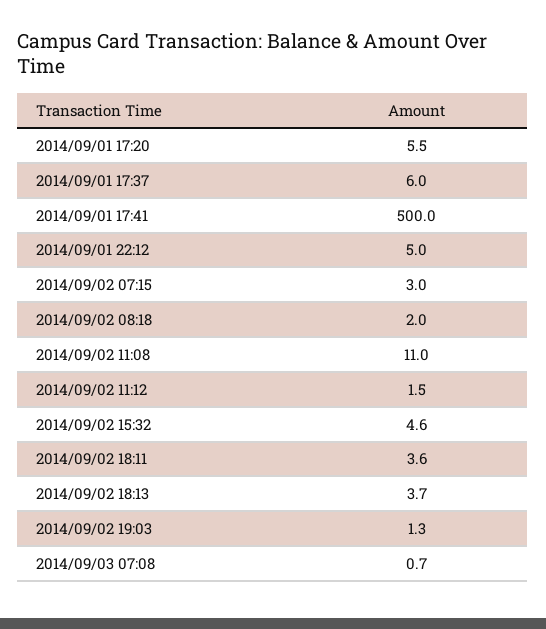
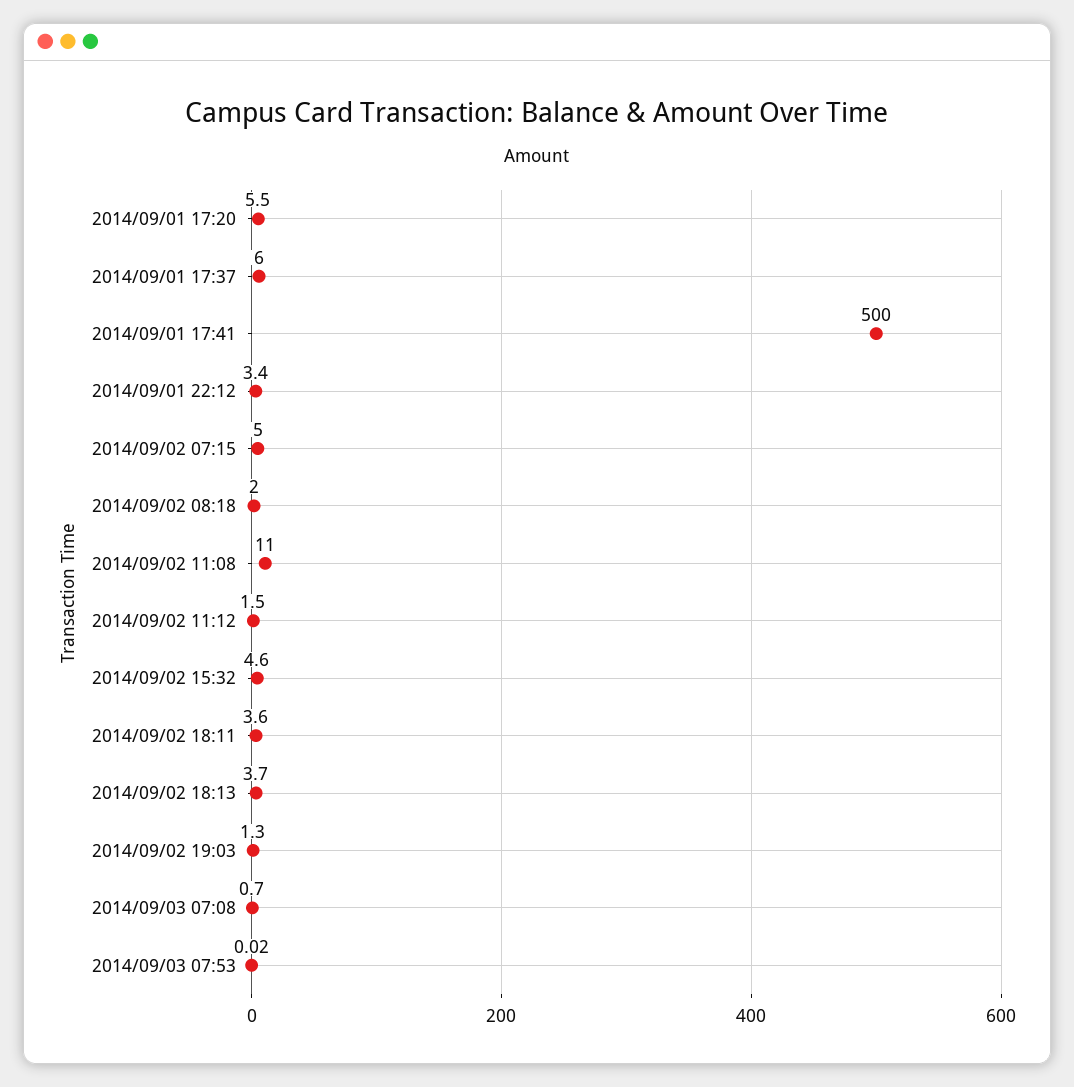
2014/09/01 22:12: 5 -> 3.4
2014/09/02 07:15: 3 -> 5
2014/09/03 07:53: none -> 0.02

